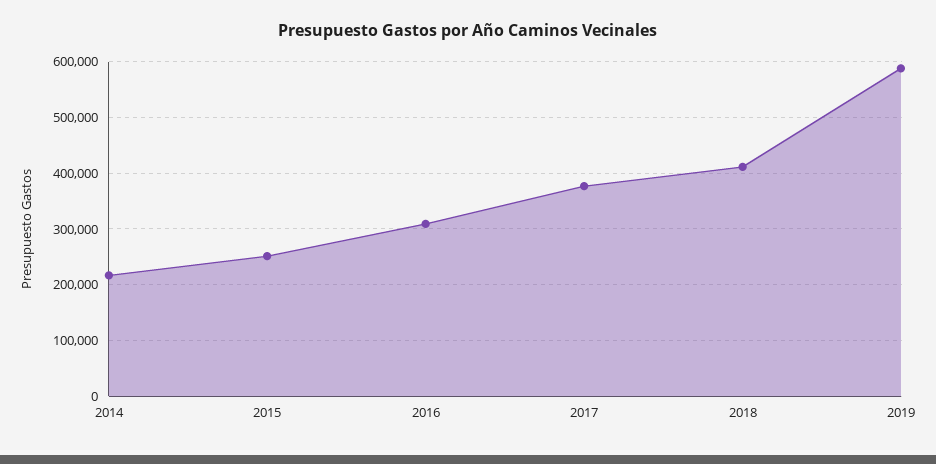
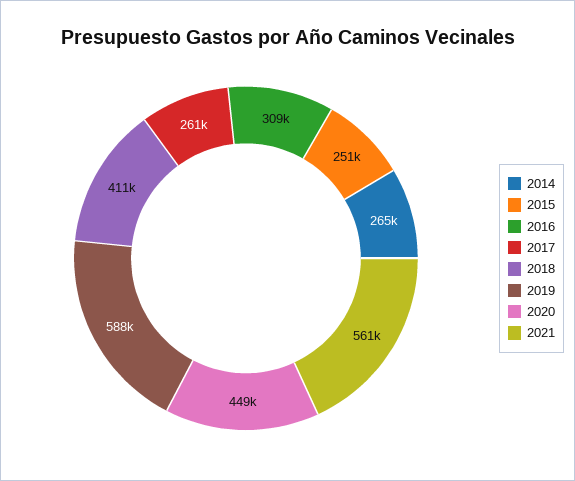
2014: 220000 -> 265000
2017: 380000 -> 261000
2020: none -> 449000
2021: none -> 561000

